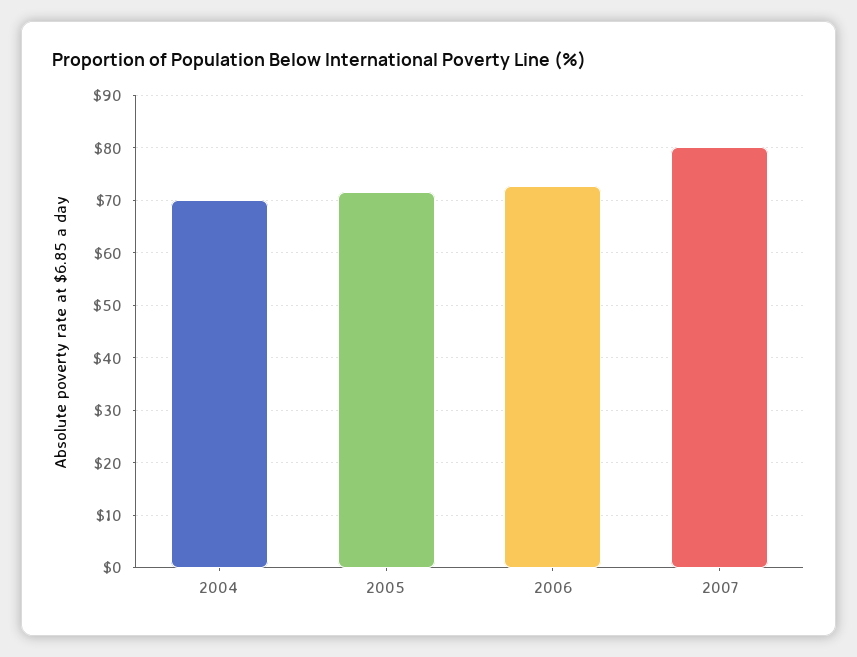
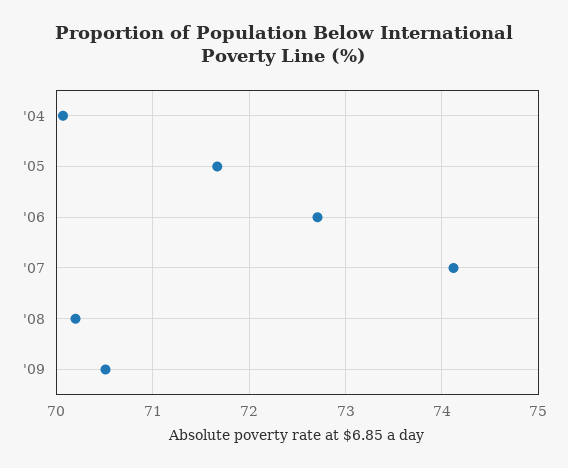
2007: 80 -> 74.1
'08: none -> 70.2
'09: none -> 70.5

